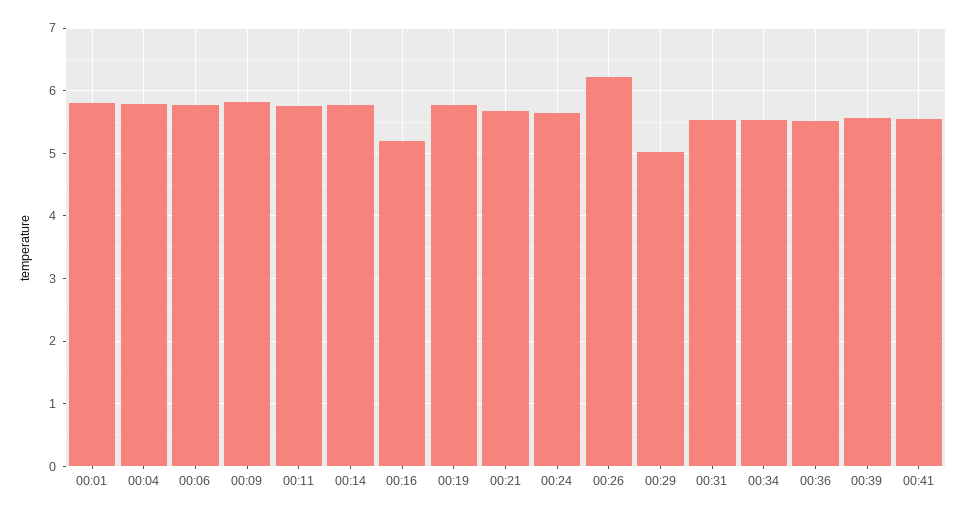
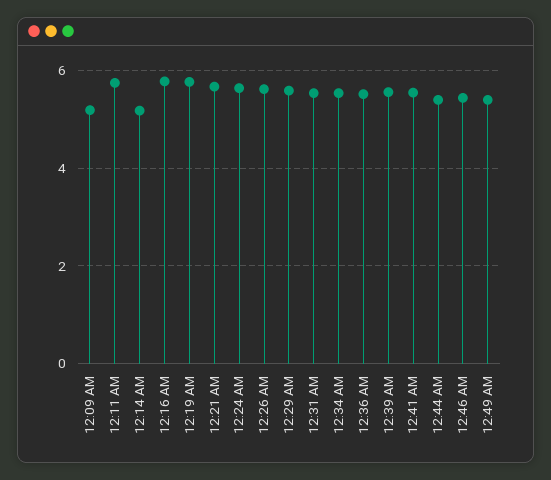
00:01: 5.8 -> none
00:04: 5.8 -> none
00:06: 5.8 -> none
00:09: 5.8 -> 5.2
00:14: 5.8 -> 5.2
00:16: 5.2 -> 5.8
00:26: 6.2 -> 5.6
00:29: 5 -> 5.6
12:44 AM: none -> 5.4
12:46 AM: none -> 5.4
12:49 AM: none -> 5.4

